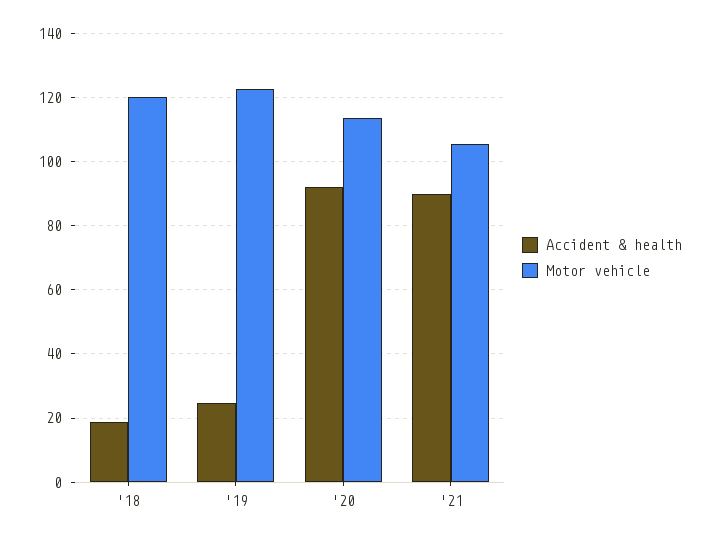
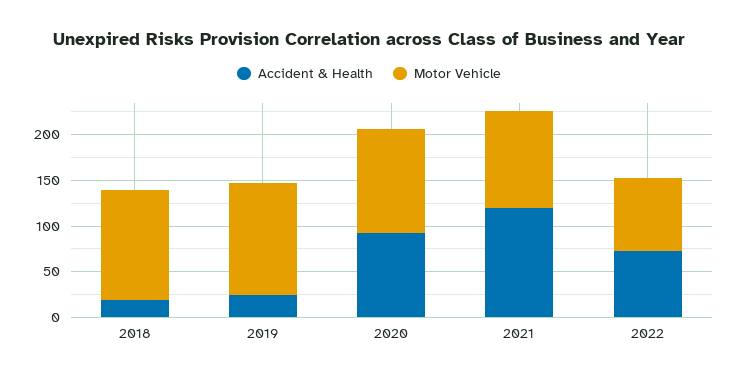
Accident & health, '21: 90 -> 120
Accident & health, 2022: none -> 70
Motor vehicle, 2022: none -> 80

